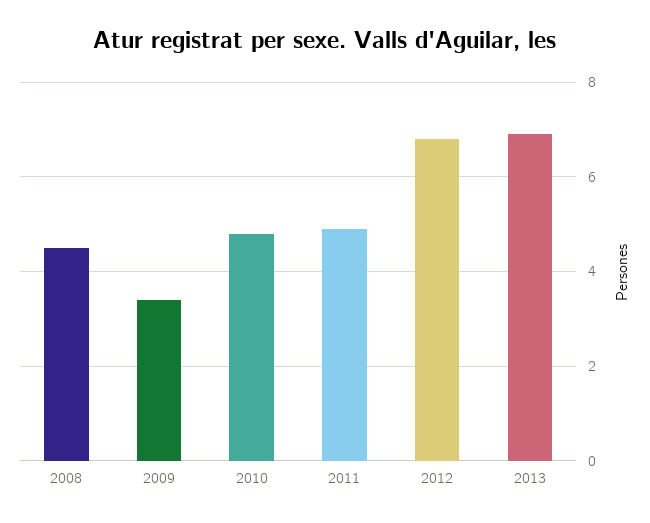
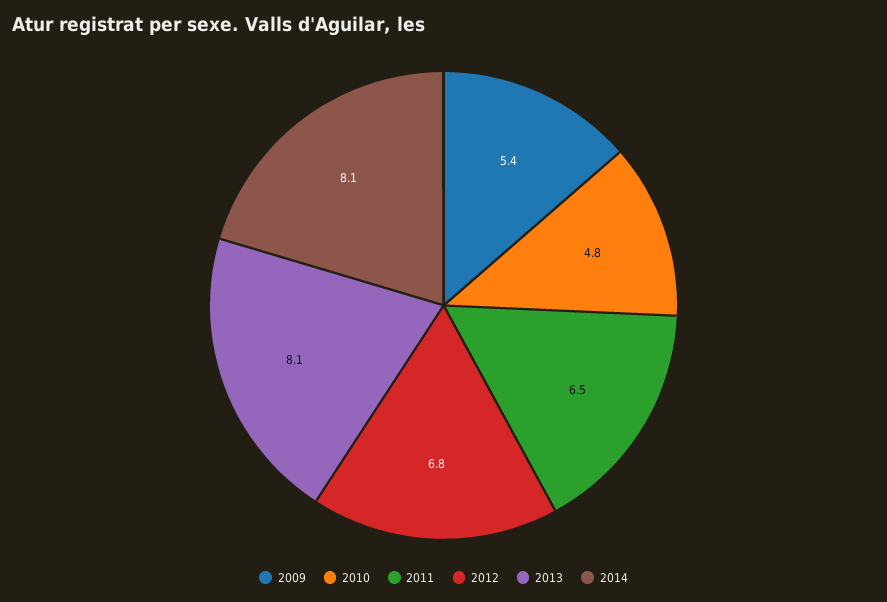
2008: 4.5 -> none
2009: 3.5 -> 5.4
2011: 5 -> 6.5
2013: 7 -> 8.1
2014: none -> 8.1

